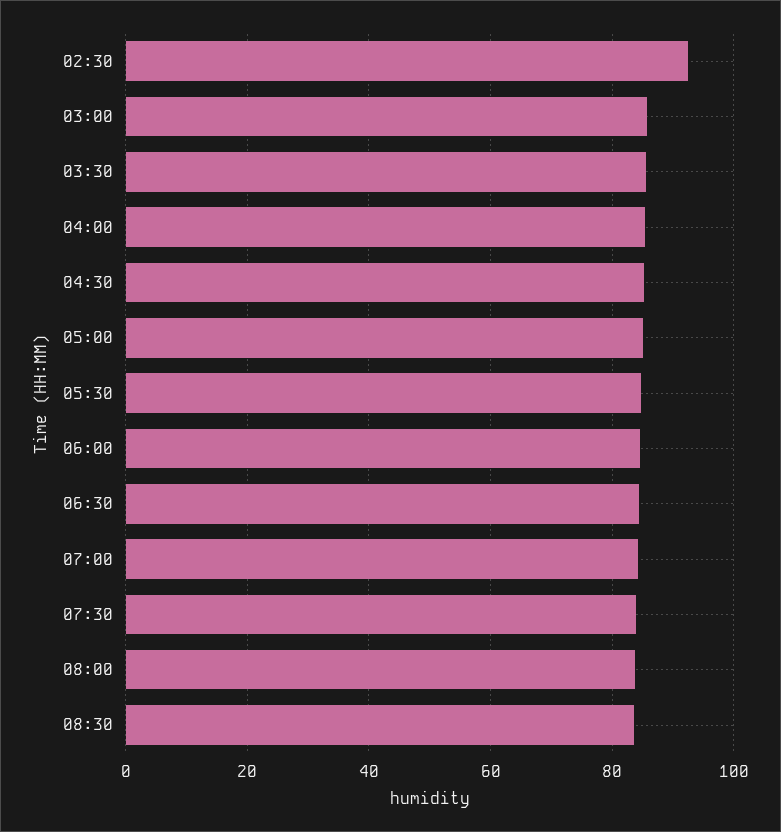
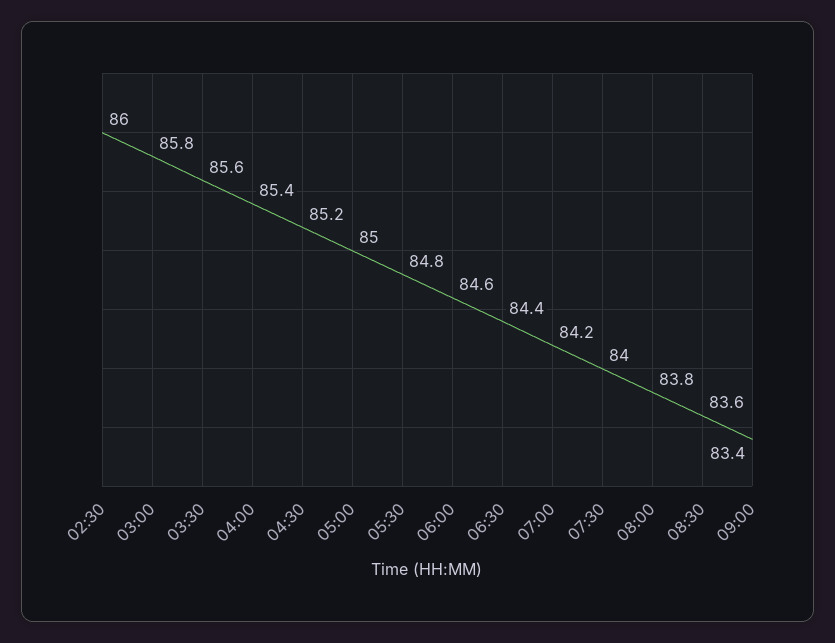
02:30: 92 -> 86
09:00: none -> 83.4

